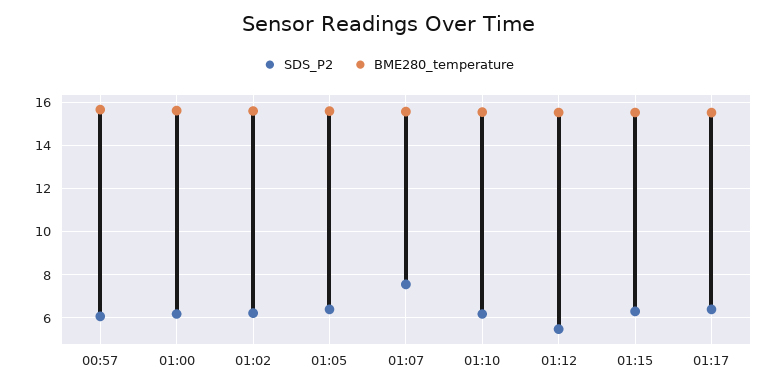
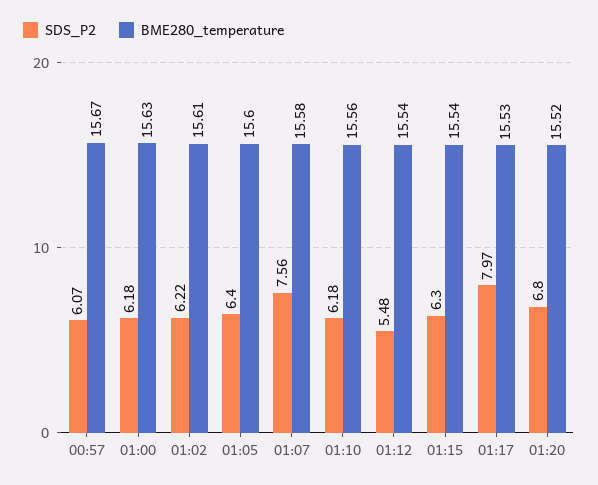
SDS_P2, 01:17: 6.5 -> 7.97
SDS_P2, 01:20: none -> 6.8
BME280_temperature, 01:20: none -> 15.52

